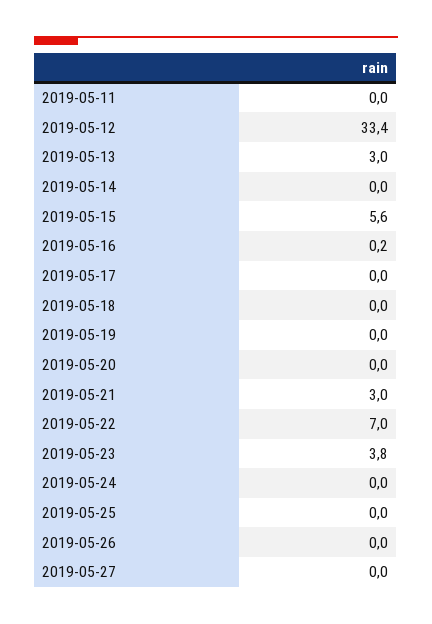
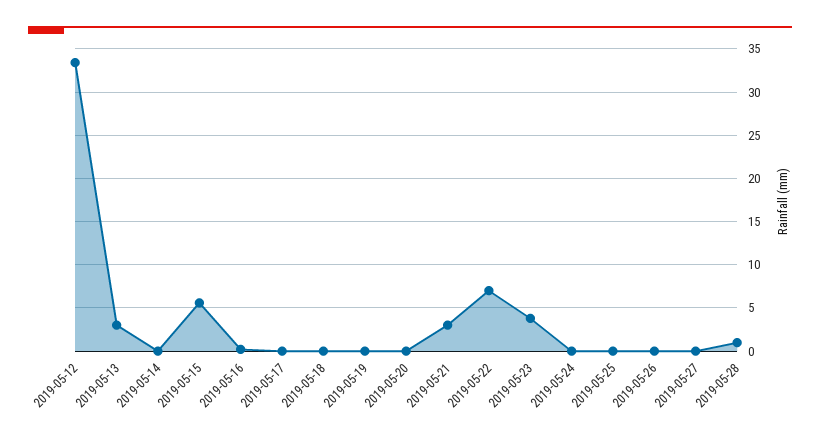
2019-05-11: 0 -> none
2019-05-28: none -> 1

